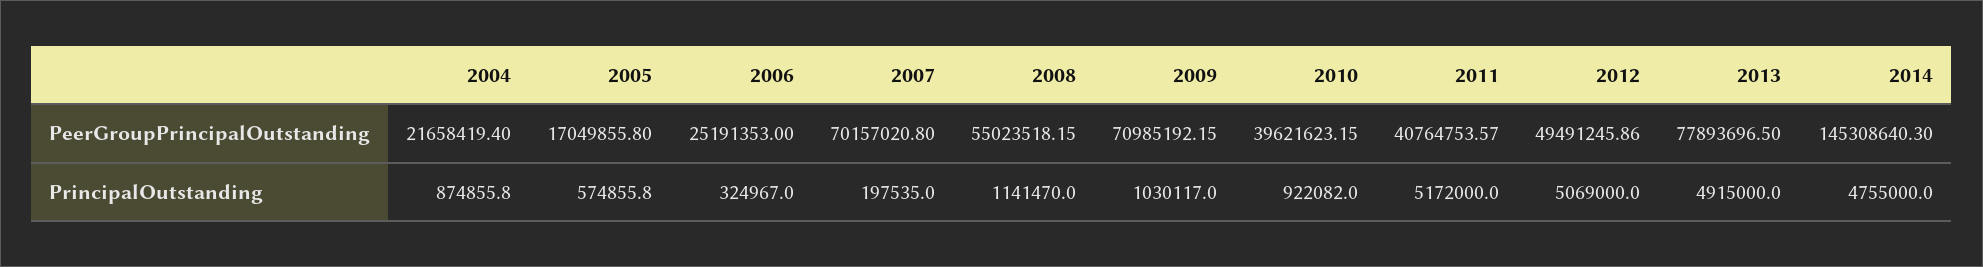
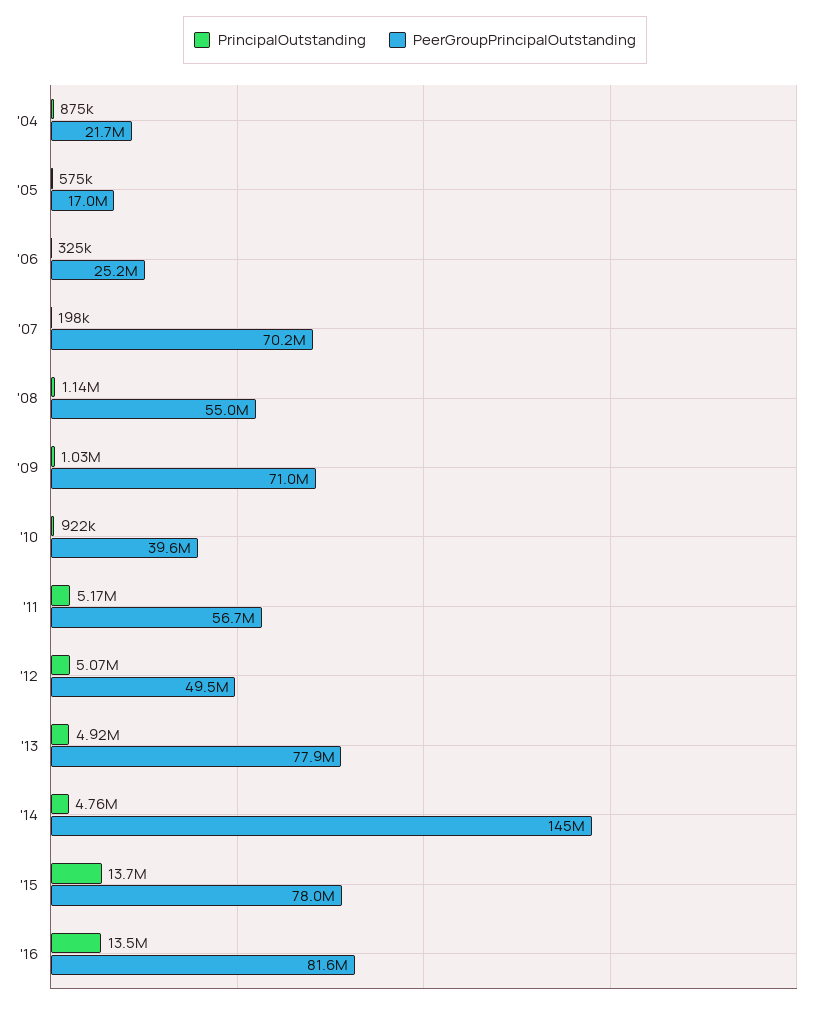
PeerGroupPrincipalOutstanding, 2011: 40764753.57 -> 56700000
PrincipalOutstanding, '15: none -> 13700000
PeerGroupPrincipalOutstanding, '15: none -> 78000000
PrincipalOutstanding, '16: none -> 13500000
PeerGroupPrincipalOutstanding, '16: none -> 81600000

